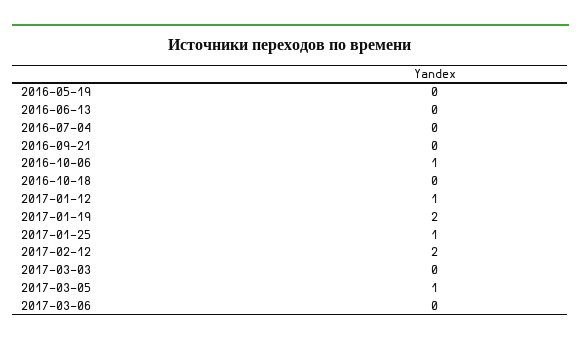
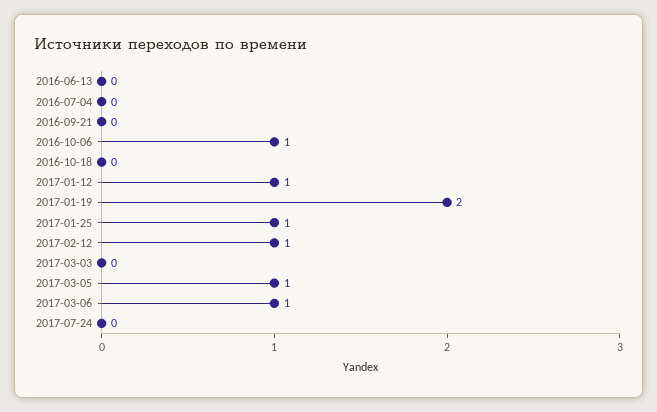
2016-05-19: 0 -> none
2017-02-12: 2 -> 1
2017-03-06: 0 -> 1
2017-07-24: none -> 0

